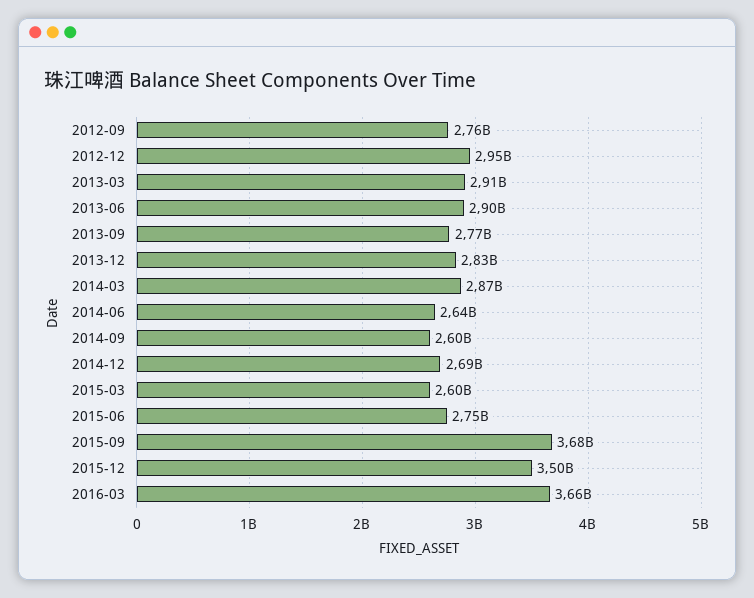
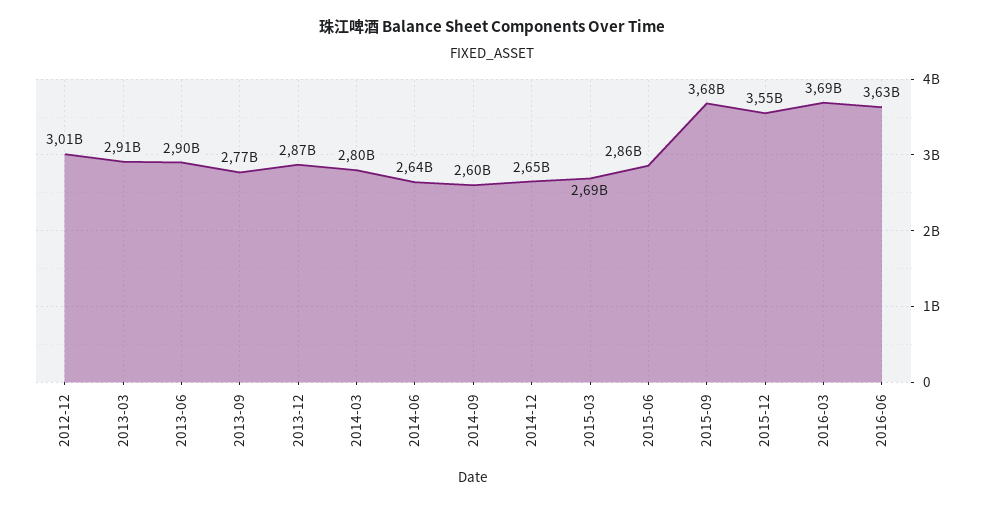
2012-09: 2760000000 -> none
2012-12: 2950000000 -> 3010000000
2013-12: 2830000000 -> 2870000000
2014-03: 2870000000 -> 2800000000
2014-12: 2690000000 -> 2650000000
2015-03: 2600000000 -> 2690000000
2015-06: 2750000000 -> 2860000000
2015-12: 3500000000 -> 3550000000
2016-03: 3660000000 -> 3690000000
2016-06: none -> 3630000000

